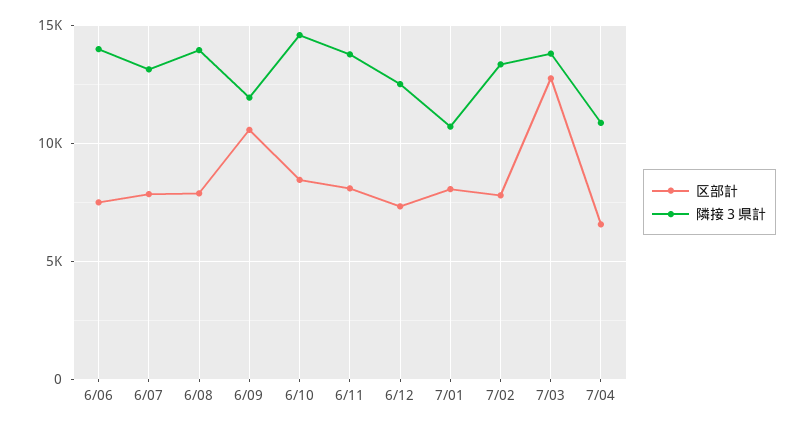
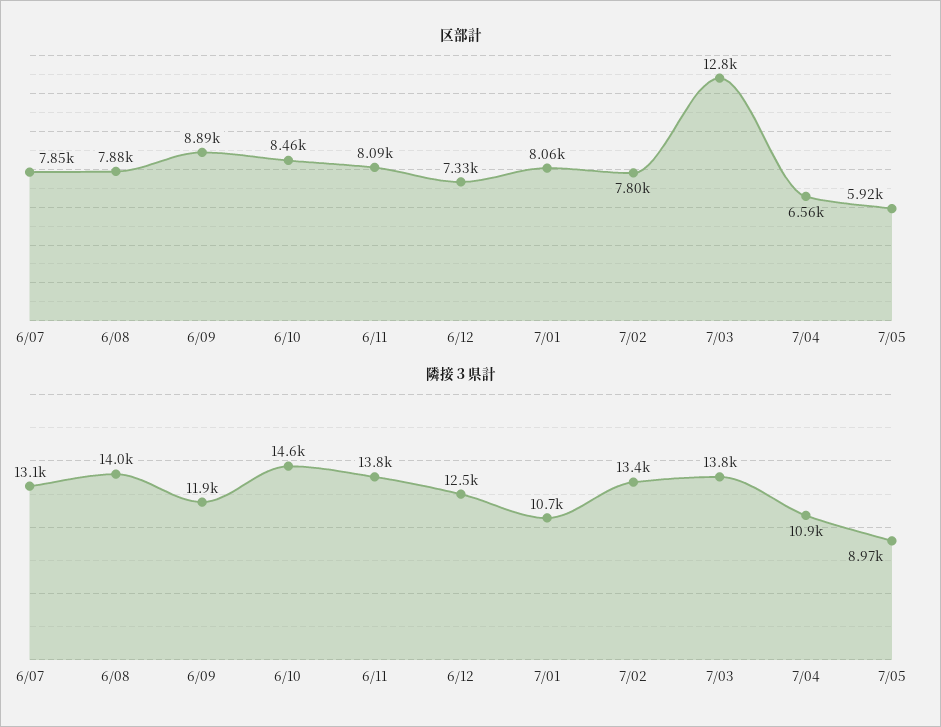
区部計, 6/06: 7500 -> none
隣接３県計, 6/06: 14000 -> none
区部計, 6/09: 10500 -> 8890
区部計, 7/05: none -> 5920
隣接３県計, 7/05: none -> 8970

